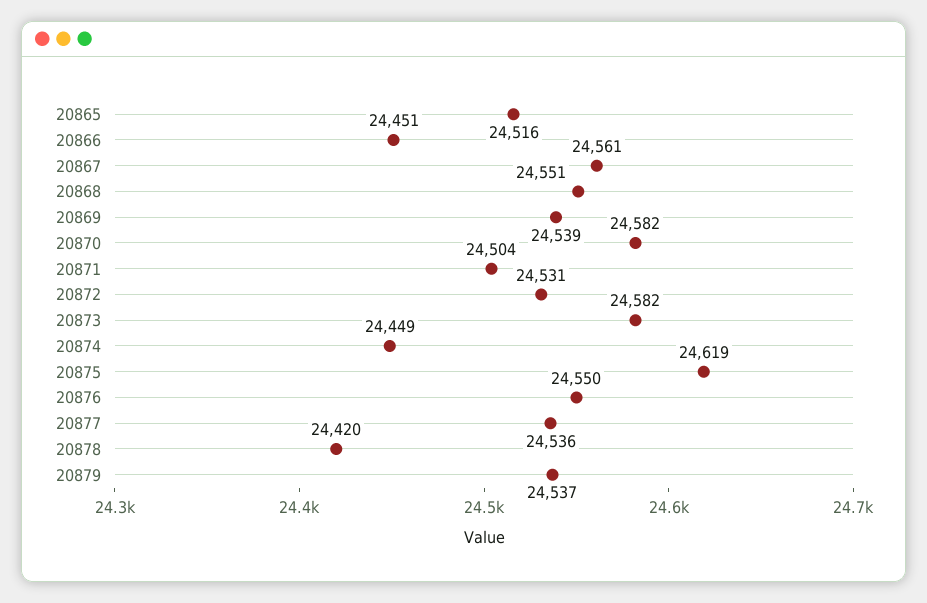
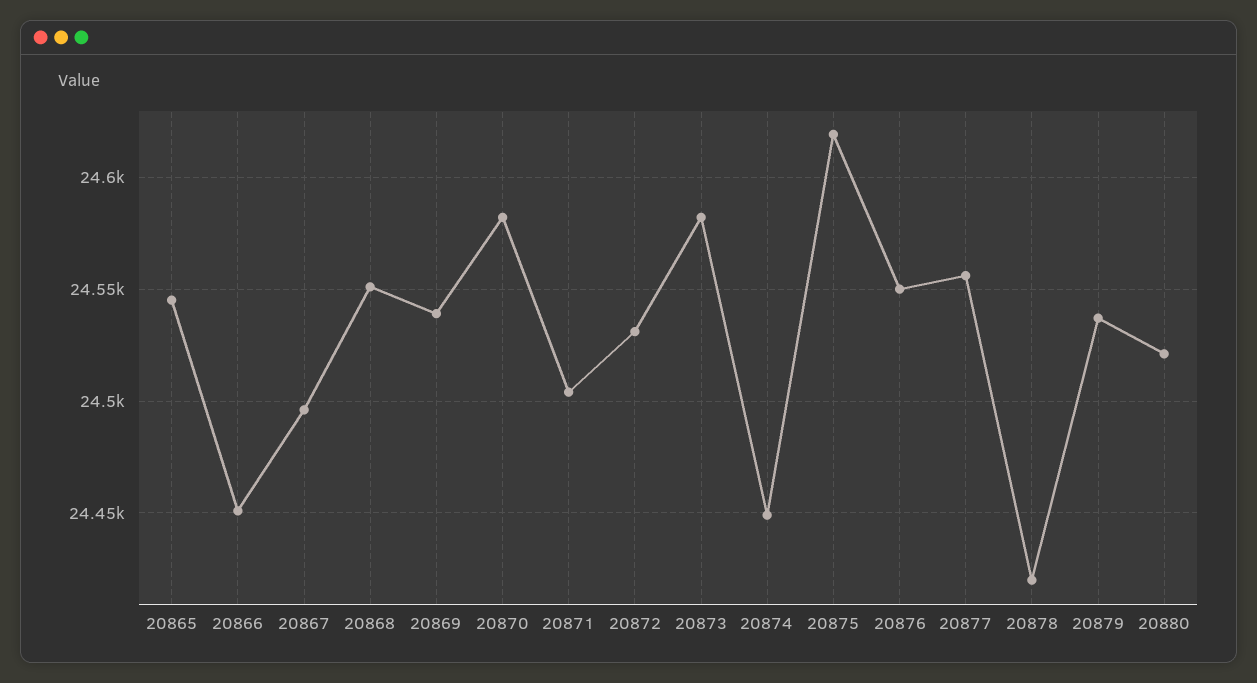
20865: 24516 -> 24545
20867: 24561 -> 24495
20877: 24536 -> 24555
20880: none -> 24520

